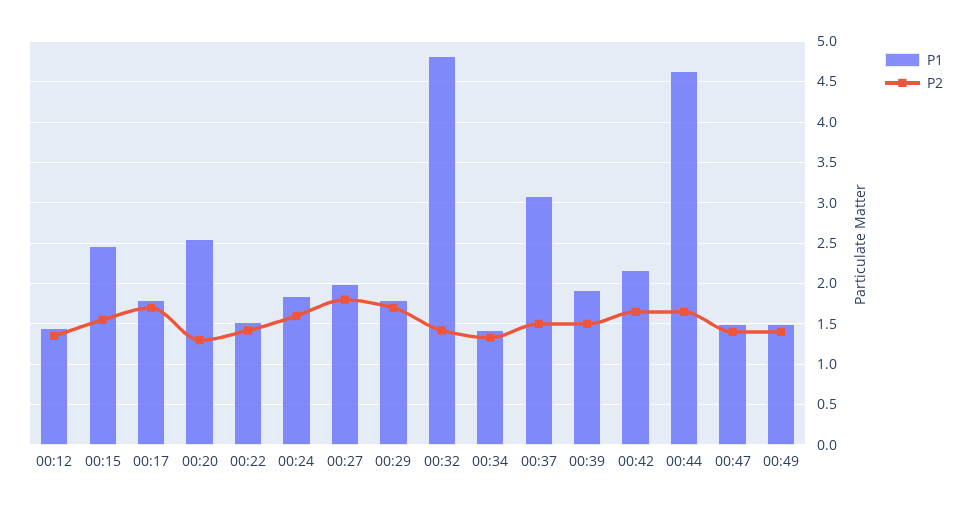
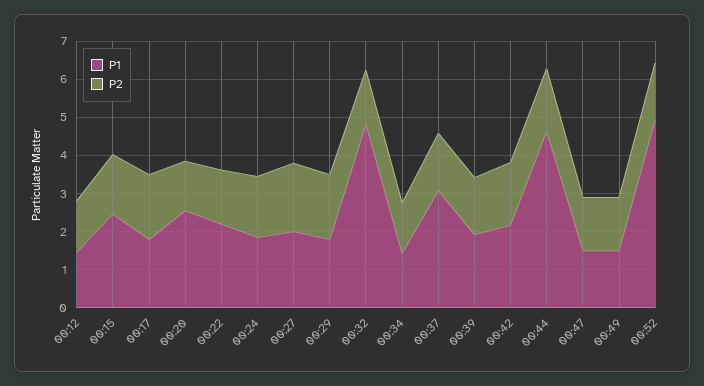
P1, 00:22: 1.5 -> 2.25
P1, 00:52: none -> 5
P2, 00:52: none -> 1.5

